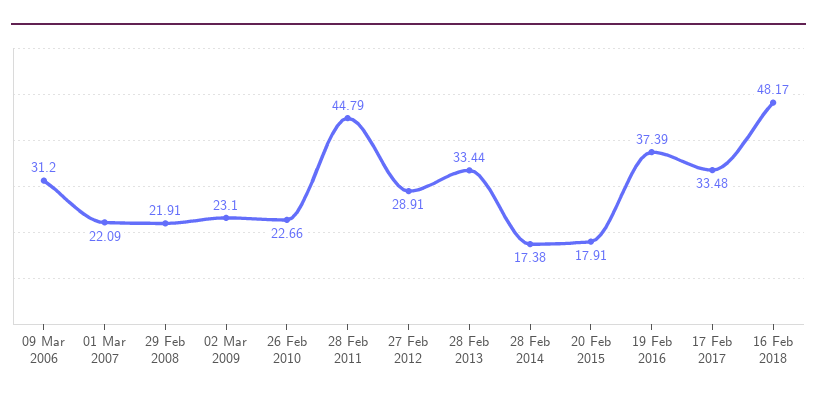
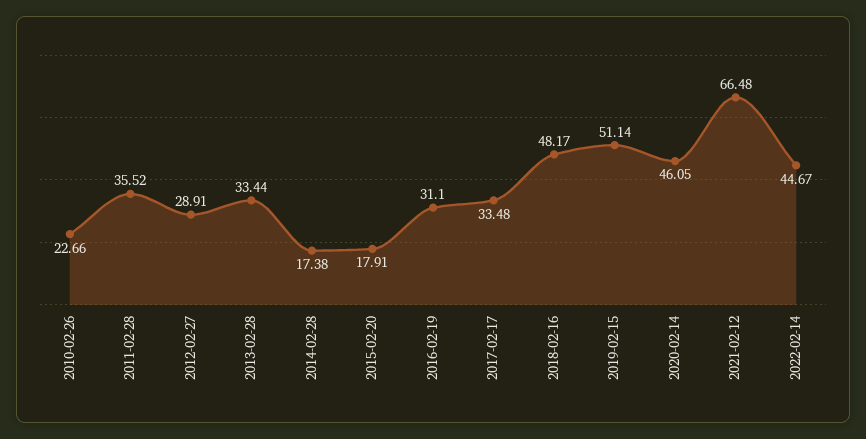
09 Mar 2006: 31.2 -> none
01 Mar 2007: 22.09 -> none
29 Feb 2008: 21.91 -> none
02 Mar 2009: 23.1 -> none
28 Feb 2011: 44.79 -> 35.52
19 Feb 2016: 37.39 -> 31.1
2019-02-15: none -> 51.14
2020-02-14: none -> 46.05
2021-02-12: none -> 66.48
2022-02-14: none -> 44.67

